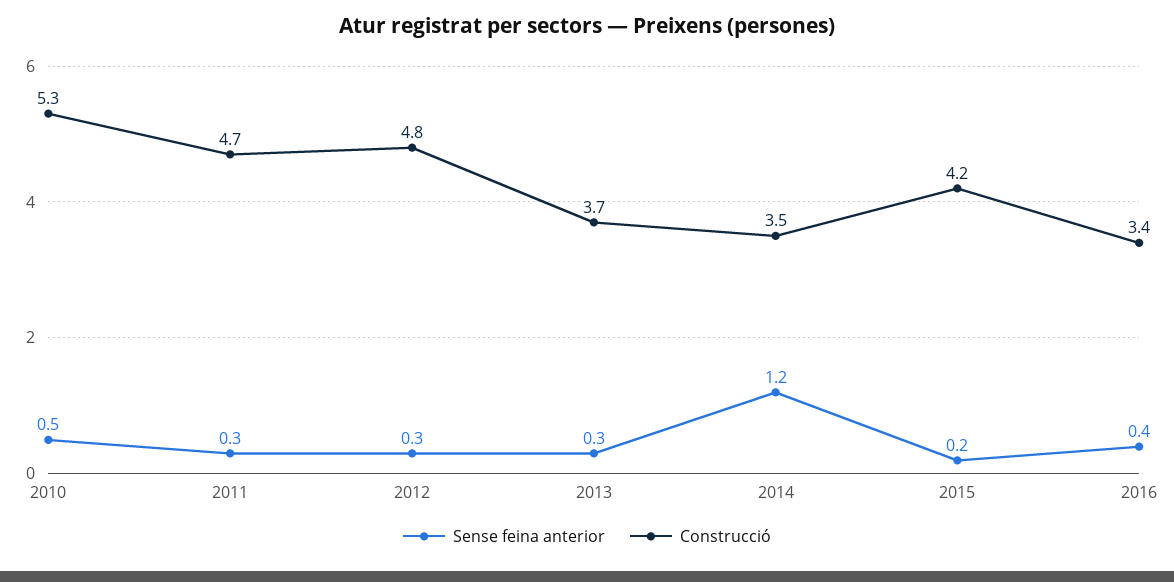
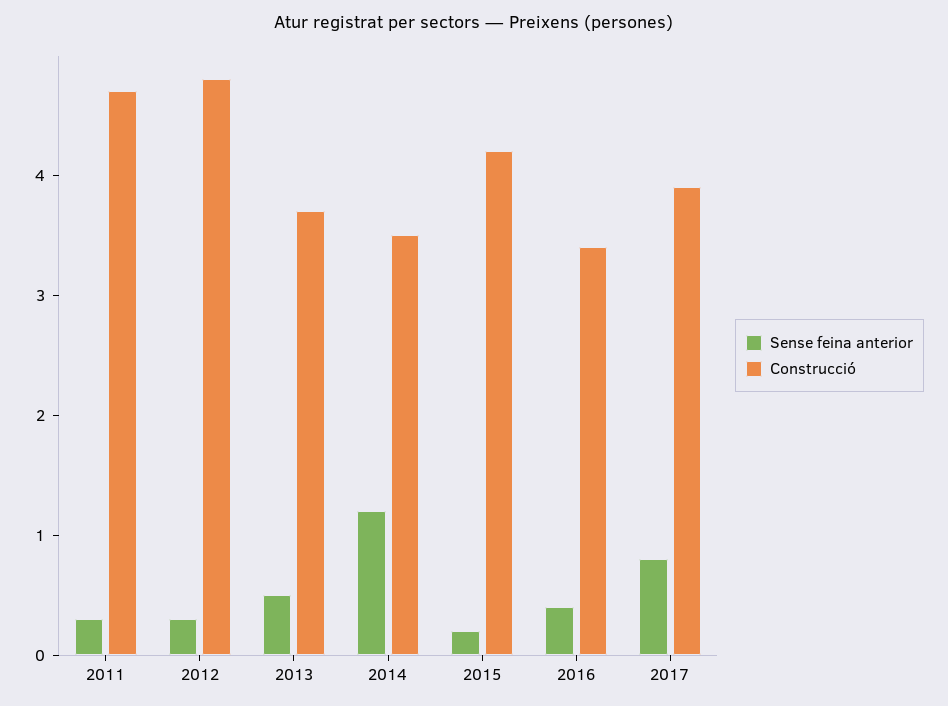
Sense feina anterior, 2010: 0.5 -> none
Construcció, 2010: 5.3 -> none
Sense feina anterior, 2013: 0.3 -> 0.5
Sense feina anterior, 2017: none -> 0.8
Construcció, 2017: none -> 3.9

